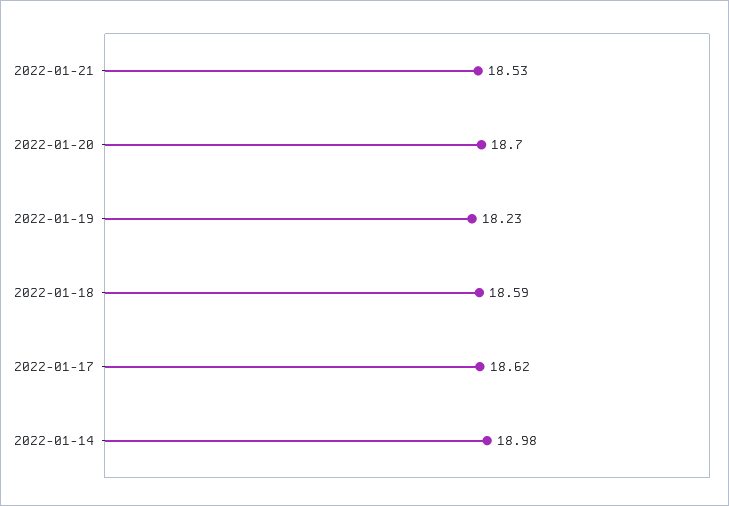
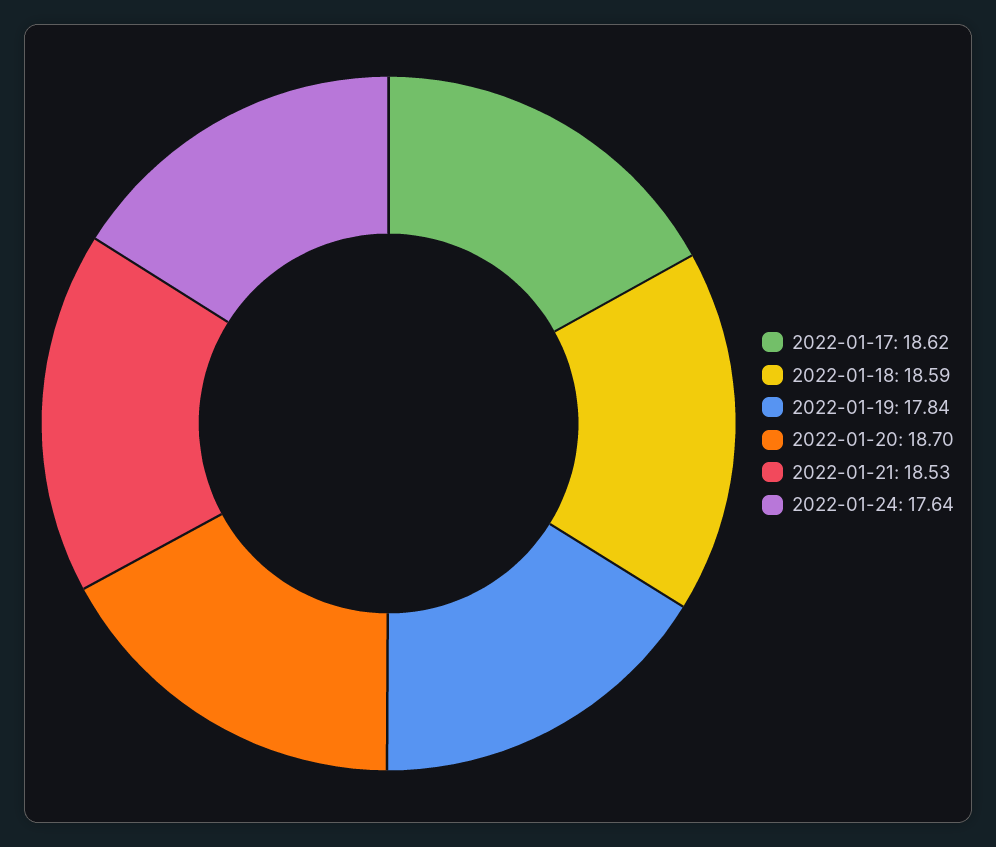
2022-01-19: 18.23 -> 17.84
2022-01-14: 18.98 -> none
2022-01-24: none -> 17.64

